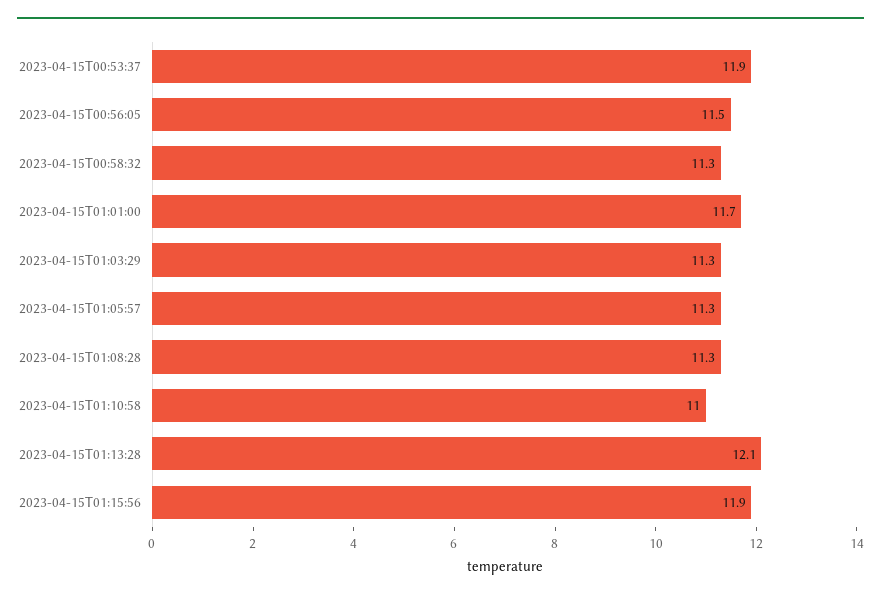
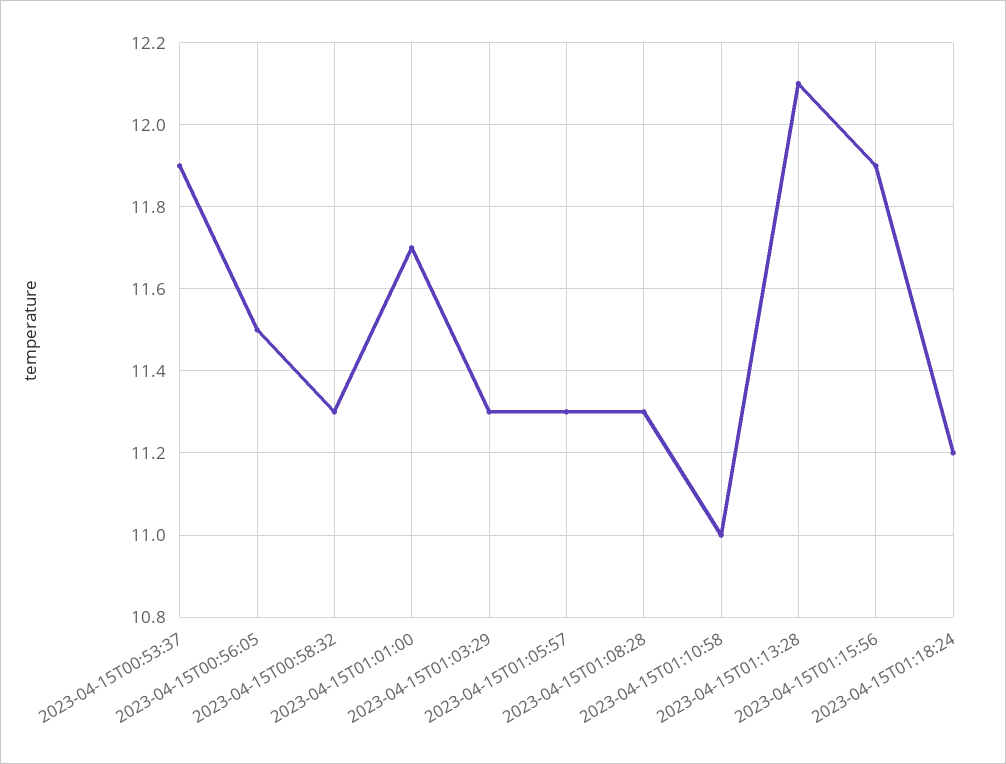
2023-04-15T01:18:24: none -> 11.2

